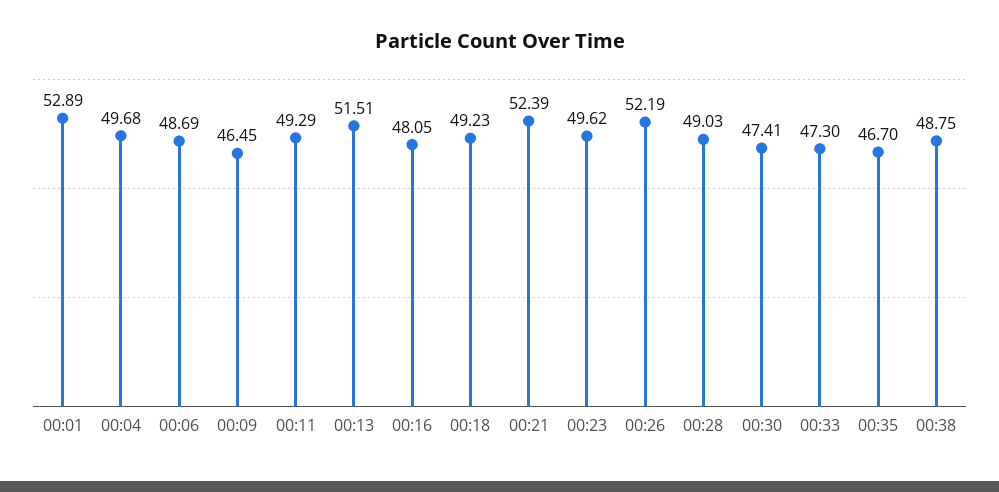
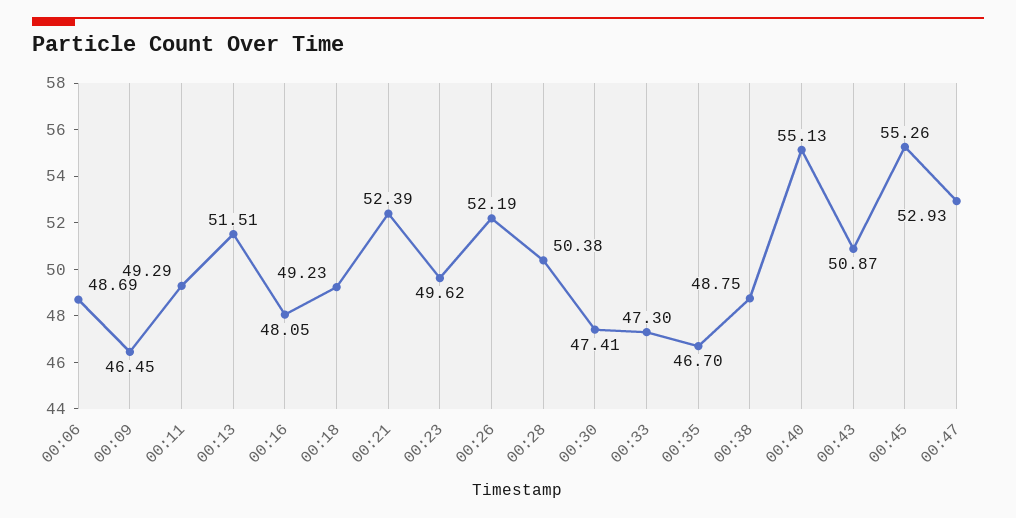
00:01: 52.89 -> none
00:04: 49.68 -> none
00:28: 49.03 -> 50.38
00:40: none -> 55.13
00:43: none -> 50.87
00:45: none -> 55.26
00:47: none -> 52.93

